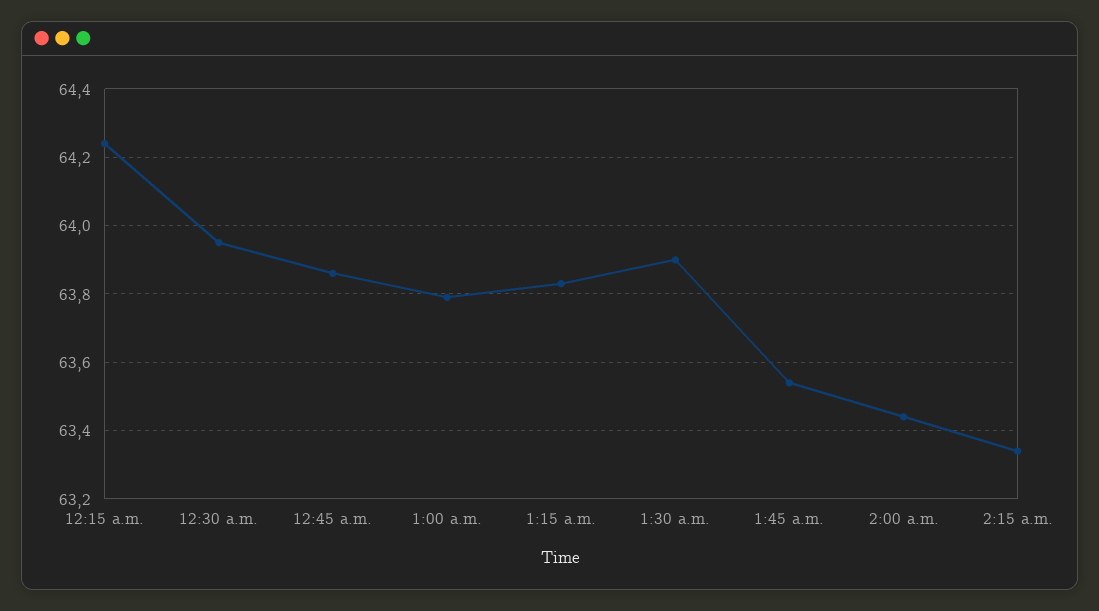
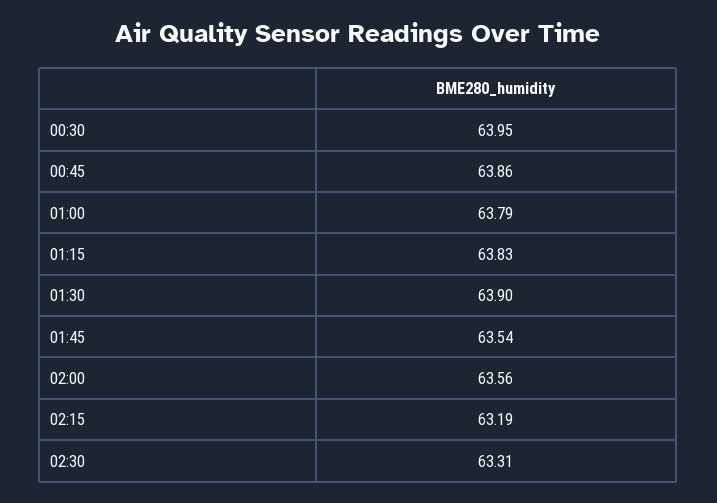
12:15 a.m.: 64.25 -> none
2:00 a.m.: 63.45 -> 63.56
2:15 a.m.: 63.35 -> 63.19
02:30: none -> 63.31

